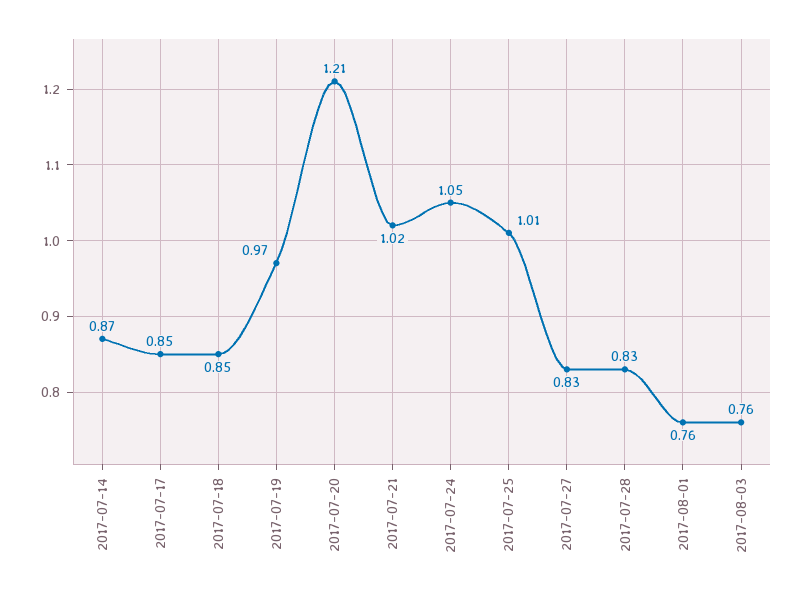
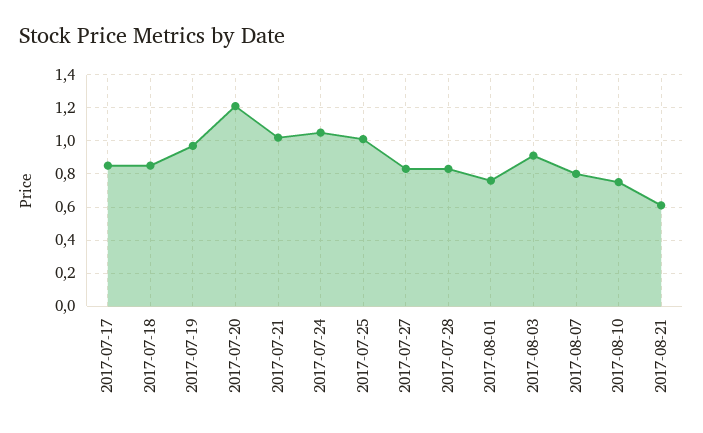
2017-07-14: 0.87 -> none
2017-08-03: 0.76 -> 0.9
2017-08-07: none -> 0.8
2017-08-10: none -> 0.75
2017-08-21: none -> 0.6

